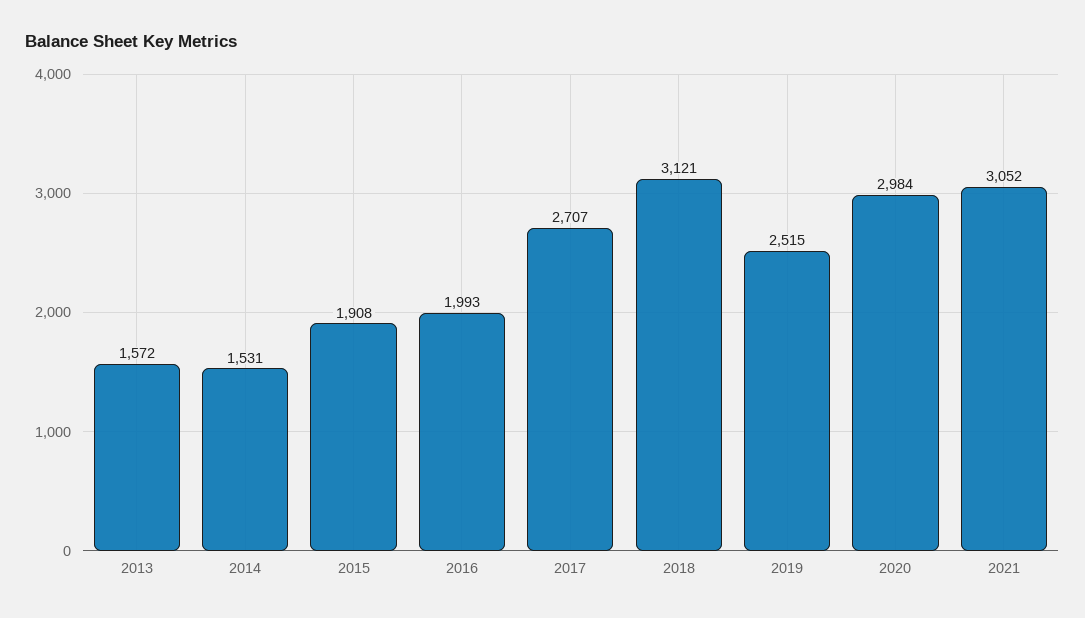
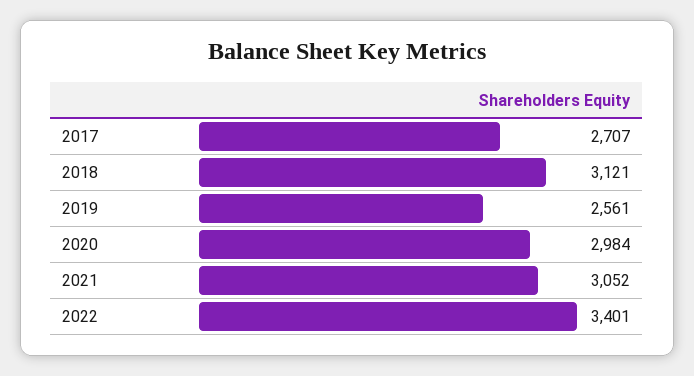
2013: 1572 -> none
2014: 1531 -> none
2015: 1908 -> none
2016: 1993 -> none
2019: 2515 -> 2561
2022: none -> 3401

